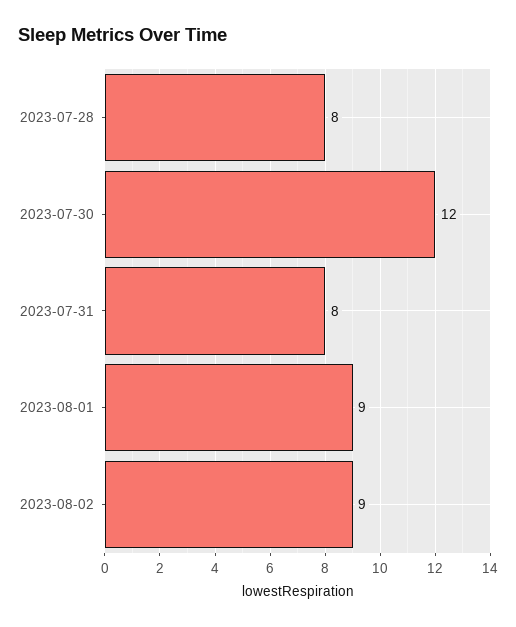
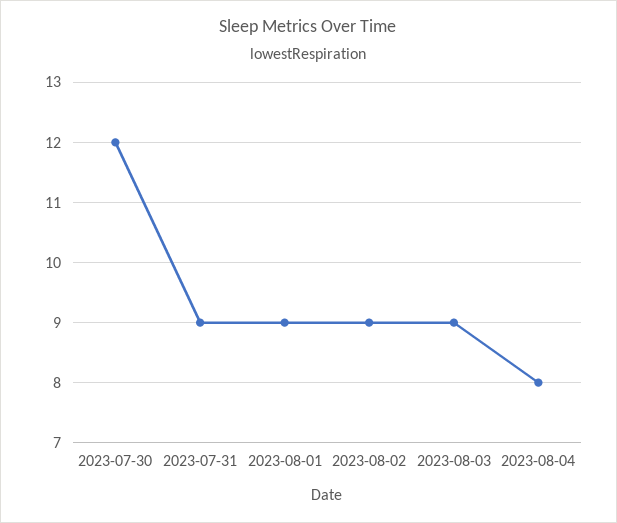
2023-07-28: 8 -> none
2023-07-31: 8 -> 9
2023-08-03: none -> 9
2023-08-04: none -> 8

